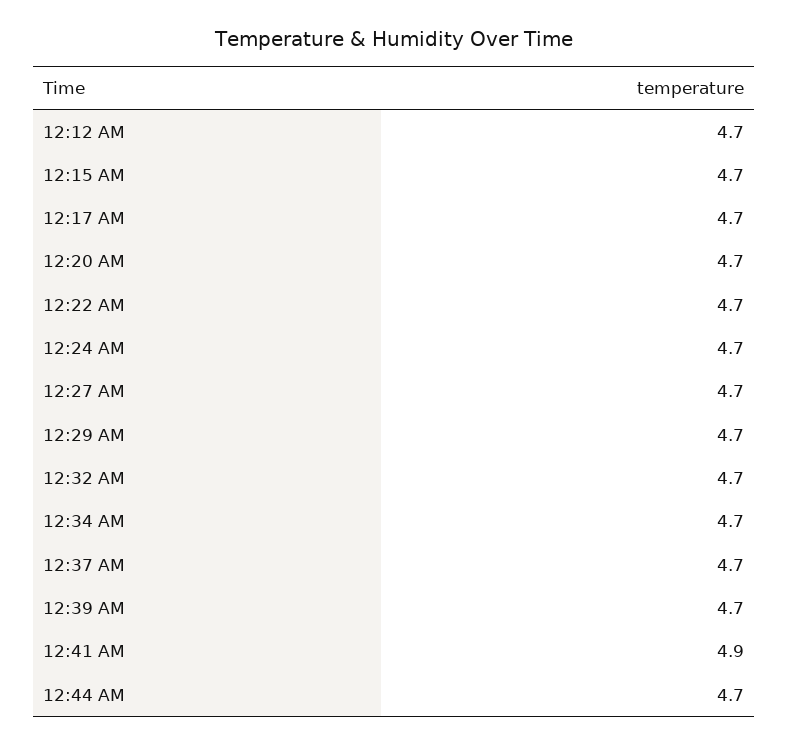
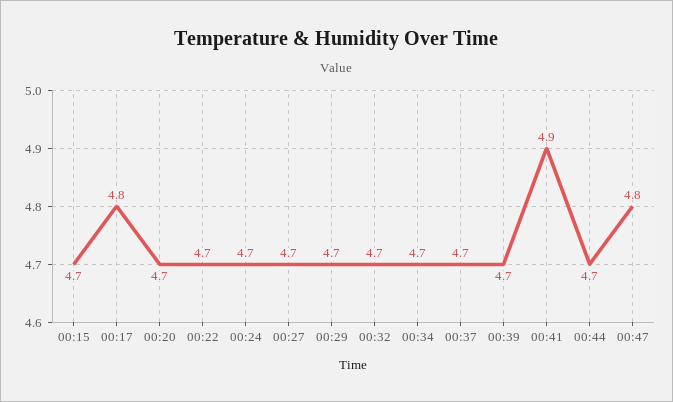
12:12 AM: 4.7 -> none
12:17 AM: 4.7 -> 4.8
00:47: none -> 4.8

